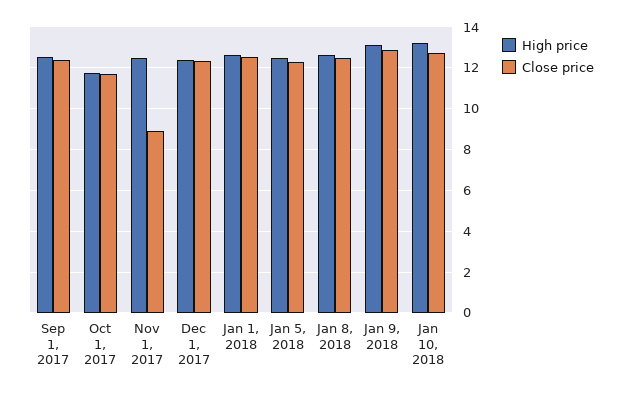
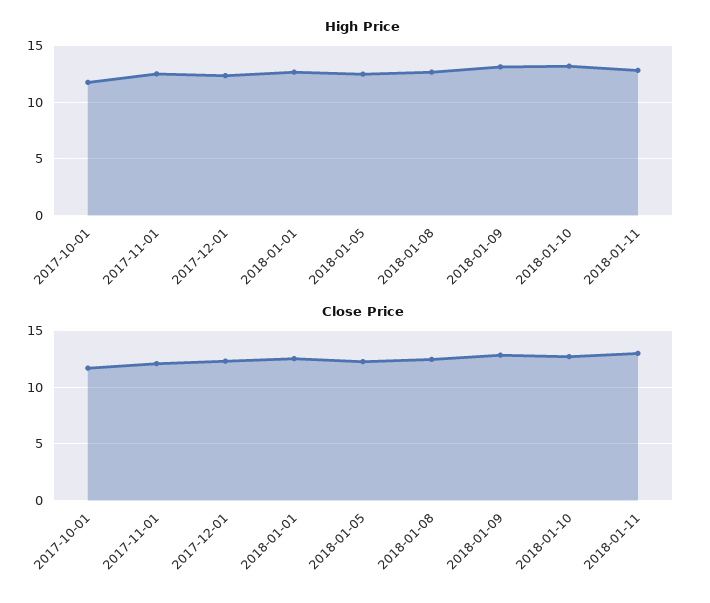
High price, Sep 1, 2017: 12.5 -> none
Close price, Sep 1, 2017: 12.5 -> none
Close price, Nov 1, 2017: 9 -> 12
High price, 2018-01-11: none -> 13
Close price, 2018-01-11: none -> 13

